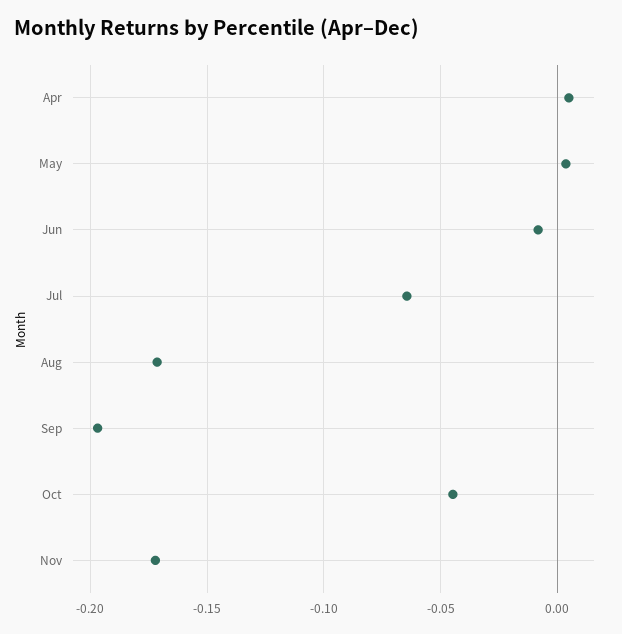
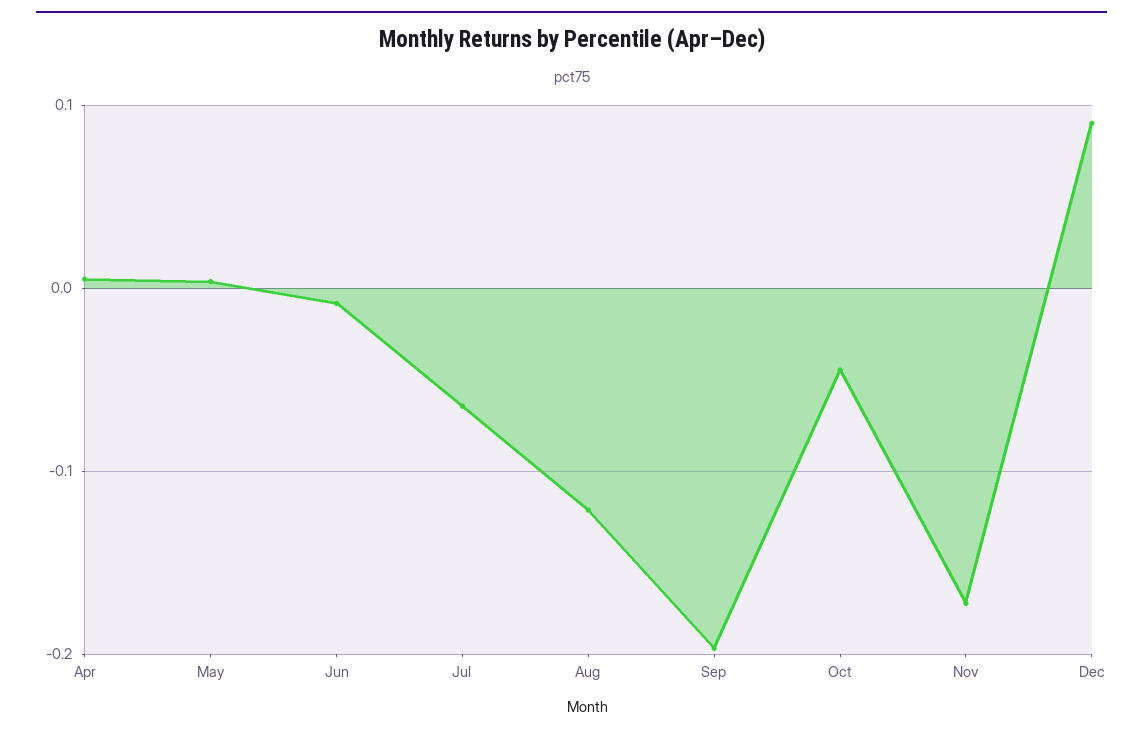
Aug: -0.17 -> -0.12
Dec: none -> 0.09

